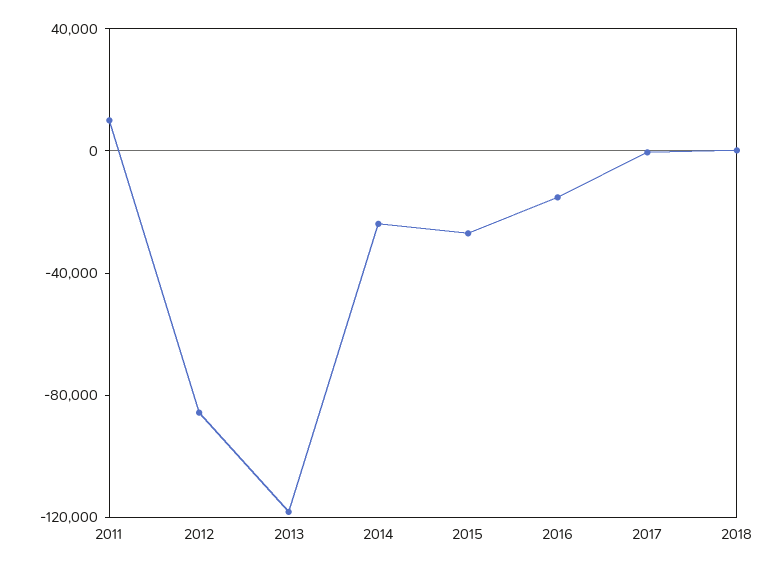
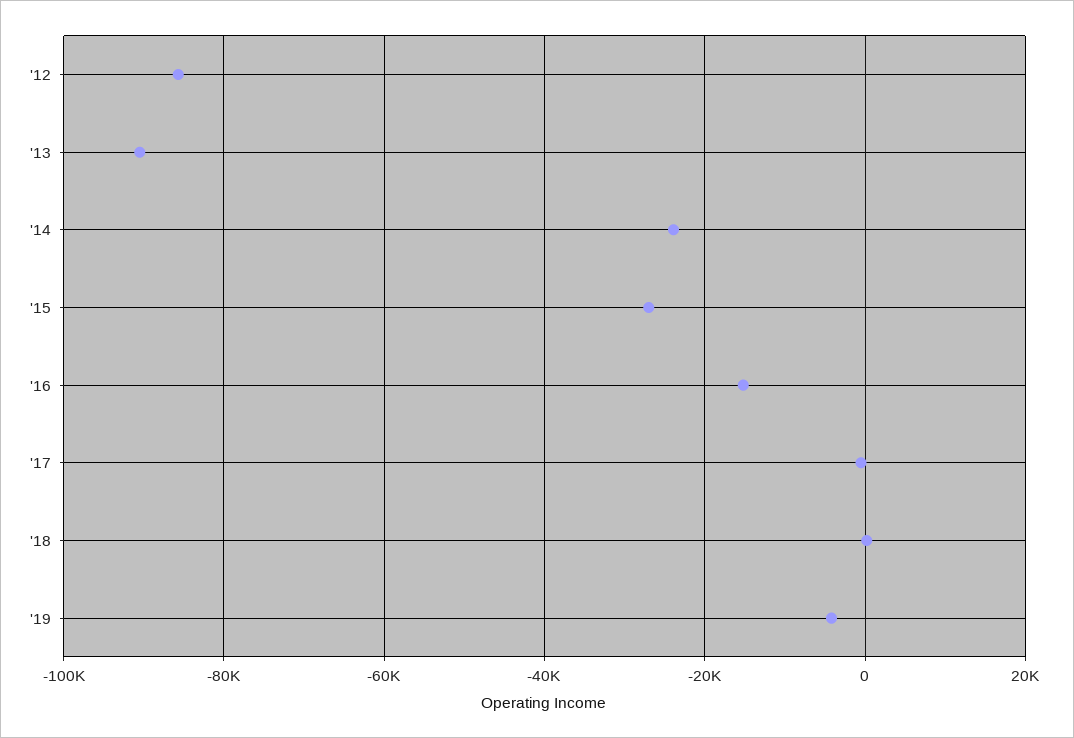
2011: 10000 -> none
2013: -120000 -> -90000
'19: none -> -4000

